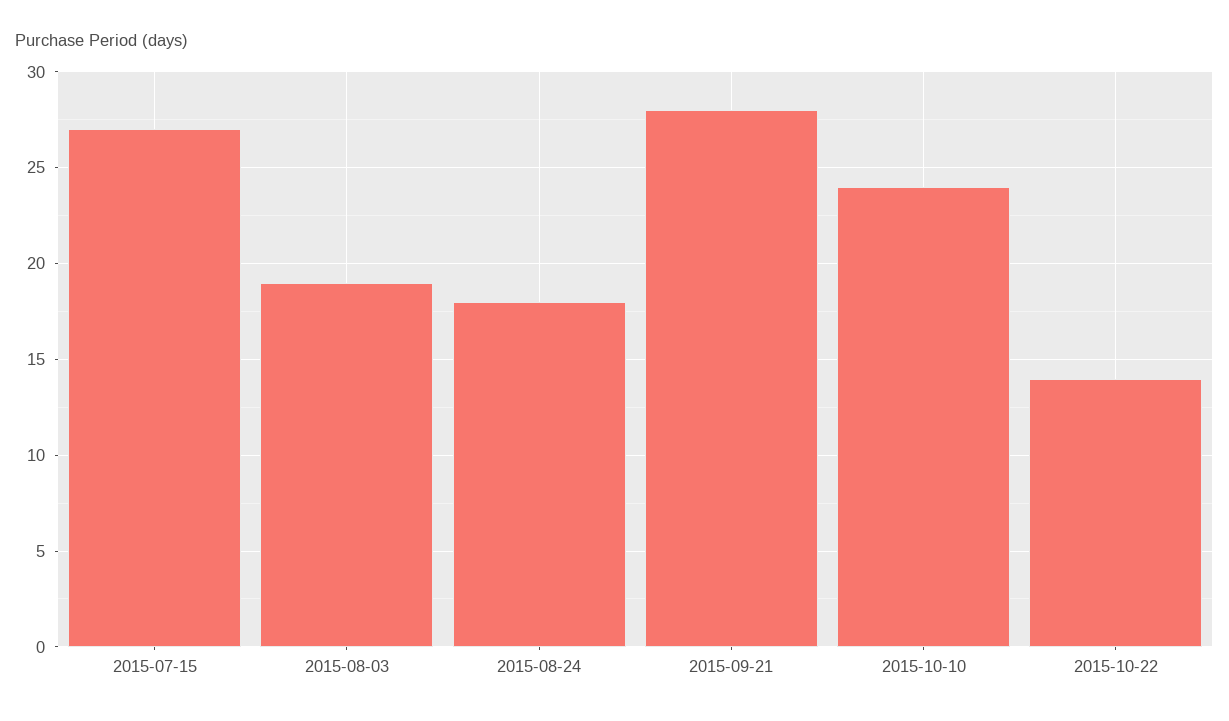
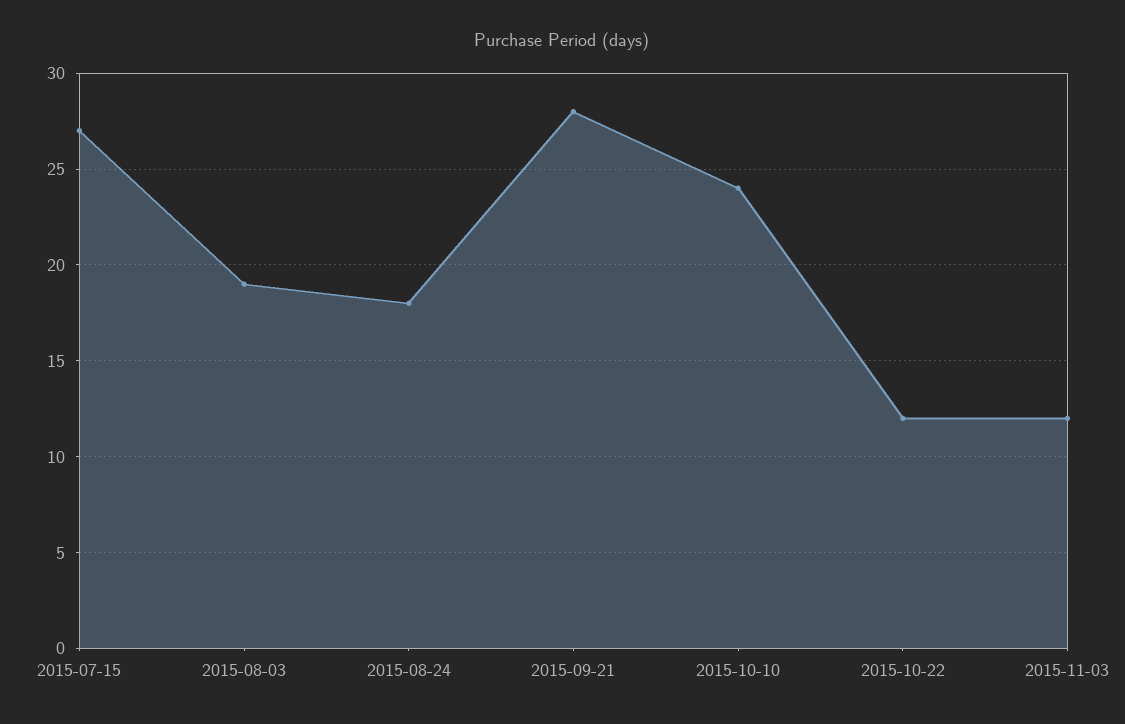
2015-10-22: 14 -> 12
2015-11-03: none -> 12

